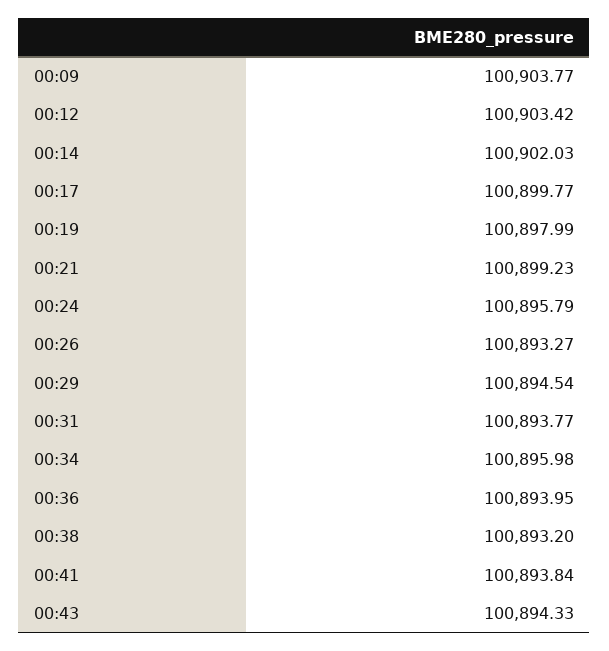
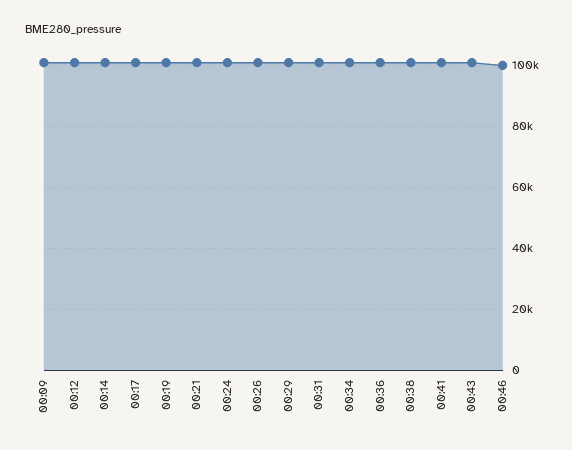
00:46: none -> 100000

